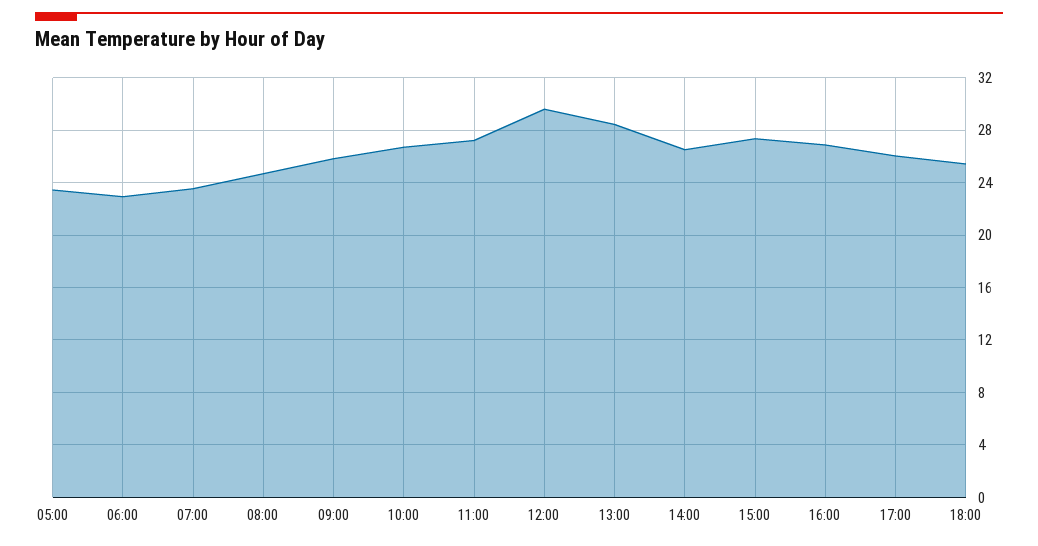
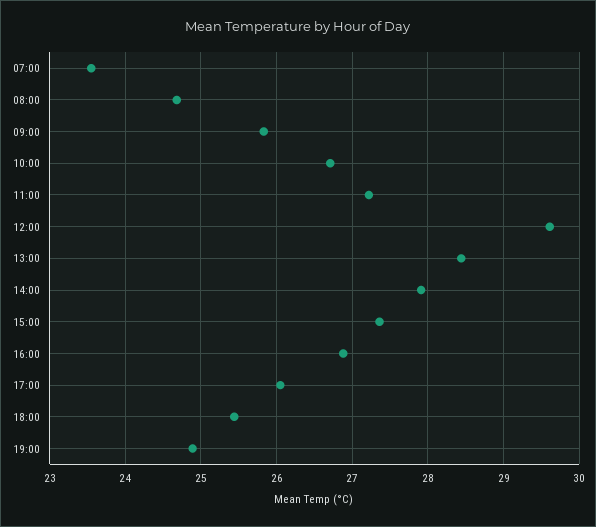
05:00: 23.5 -> none
06:00: 23 -> none
14:00: 26.5 -> 27.9
19:00: none -> 24.9

